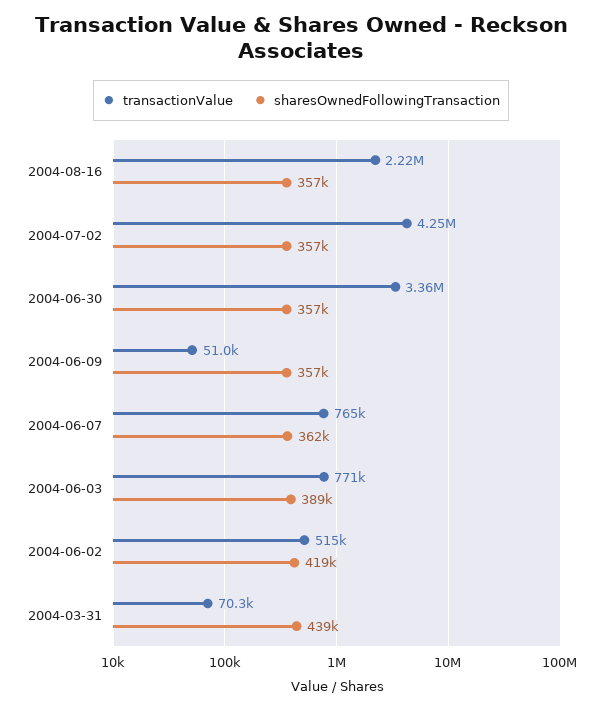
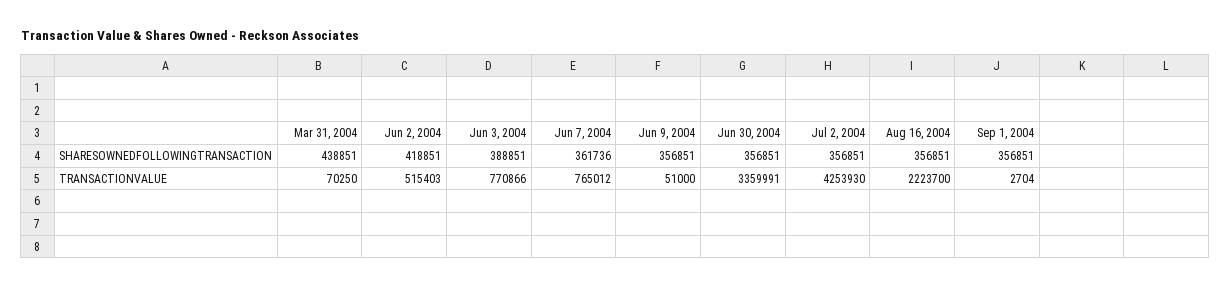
sharesOwnedFollowingTransaction, Sep 1, 2004: none -> 356851
transactionValue, Sep 1, 2004: none -> 2704

